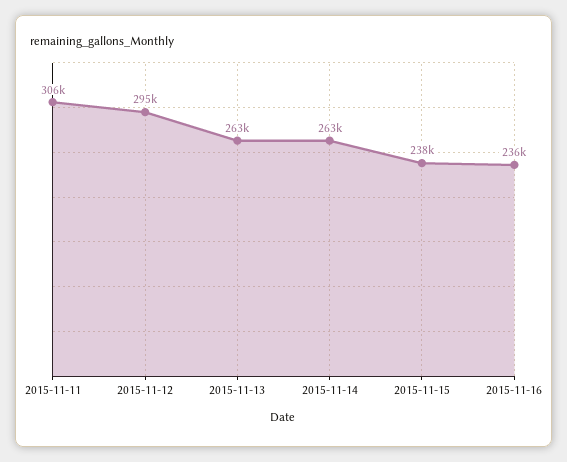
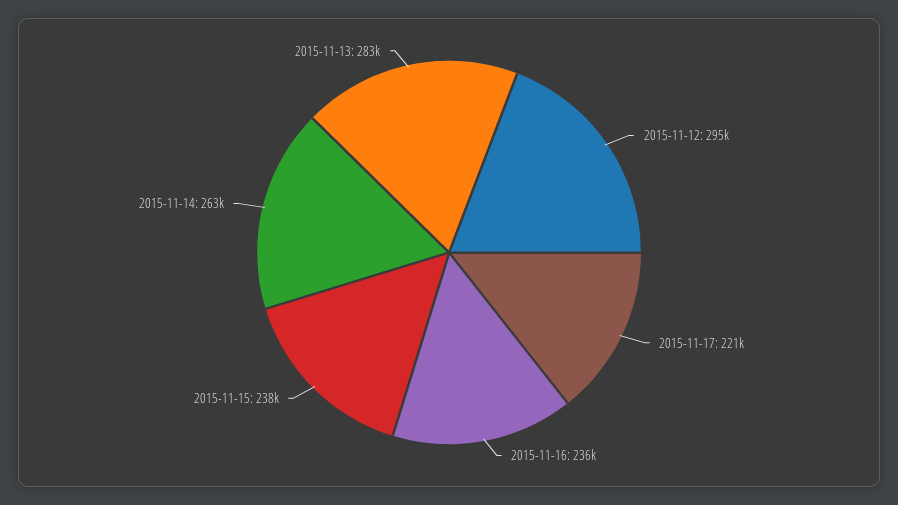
2015-11-11: 306000 -> none
2015-11-13: 263000 -> 283000
2015-11-17: none -> 221000

